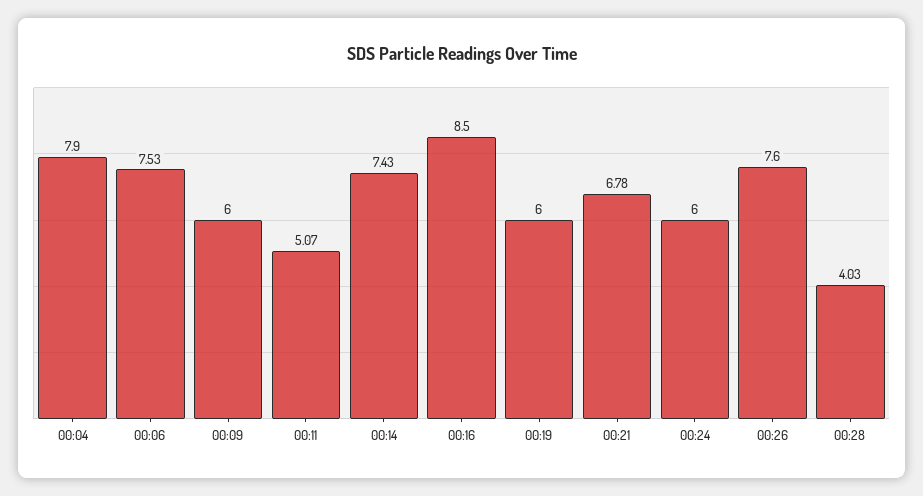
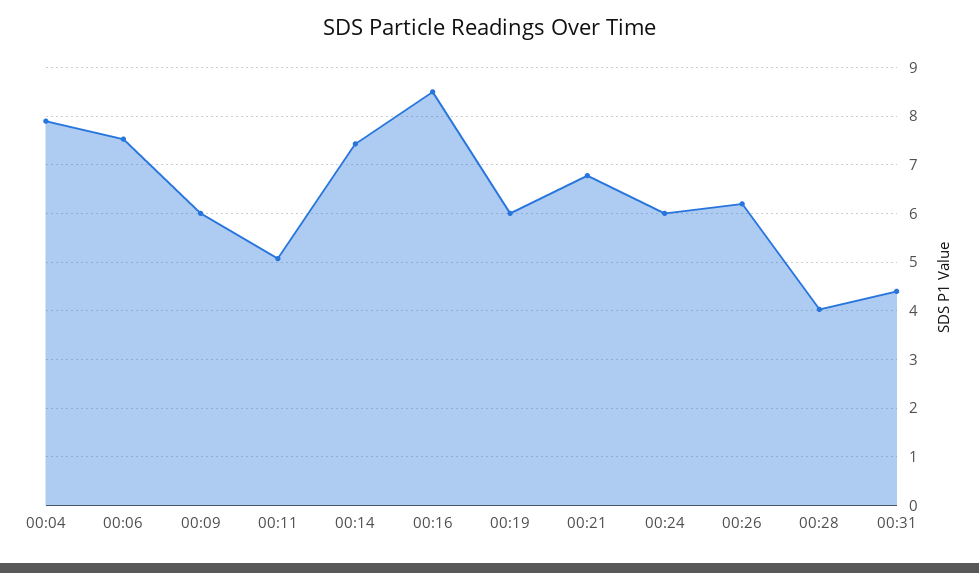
00:26: 7.6 -> 6.2
00:31: none -> 4.4

